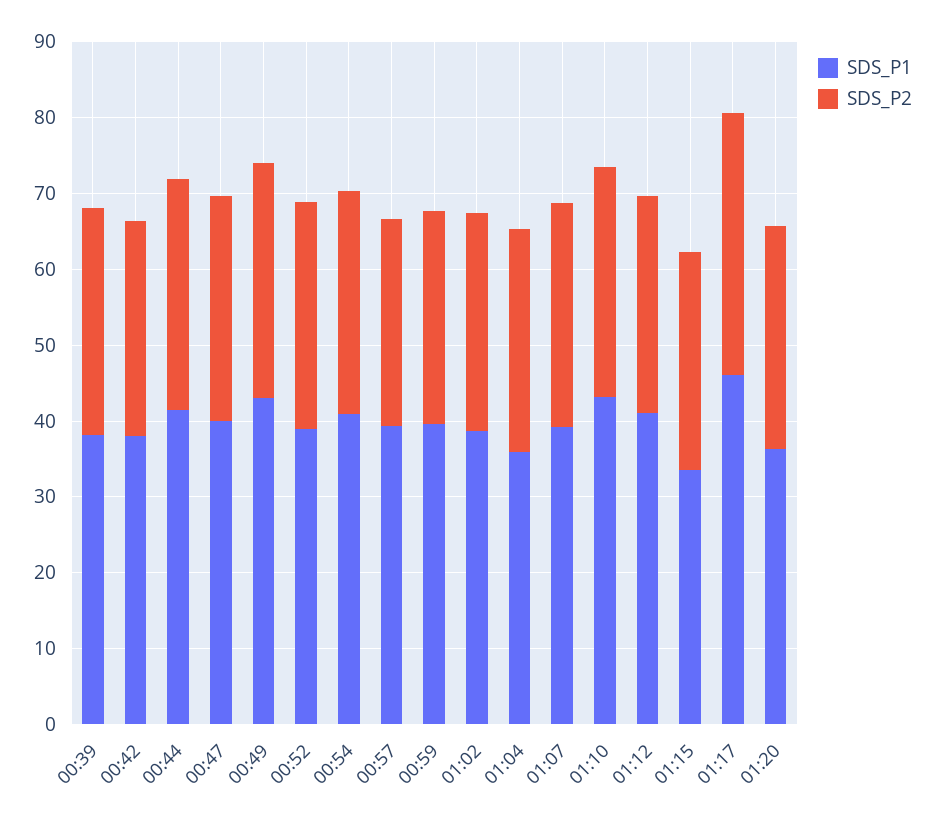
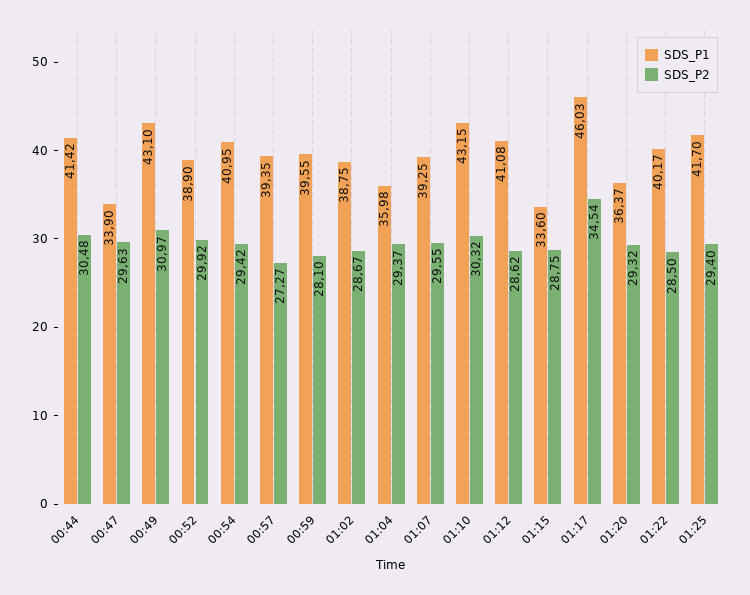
SDS_P1, 00:39: 38 -> none
SDS_P2, 00:39: 30 -> none
SDS_P1, 00:42: 38 -> none
SDS_P2, 00:42: 28 -> none
SDS_P1, 00:47: 40 -> 33.9
SDS_P1, 01:22: none -> 40.17
SDS_P2, 01:22: none -> 28.5
SDS_P1, 01:25: none -> 41.7
SDS_P2, 01:25: none -> 29.4

